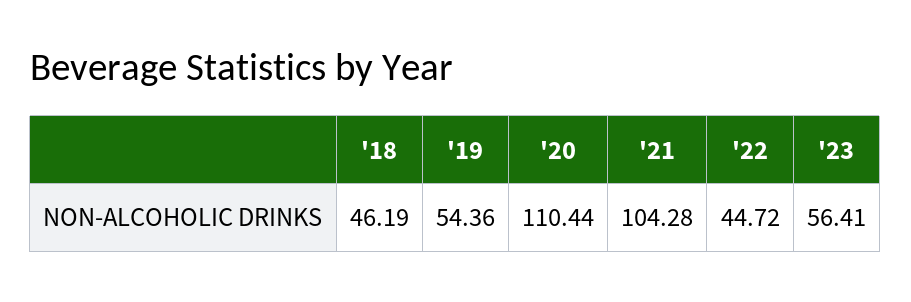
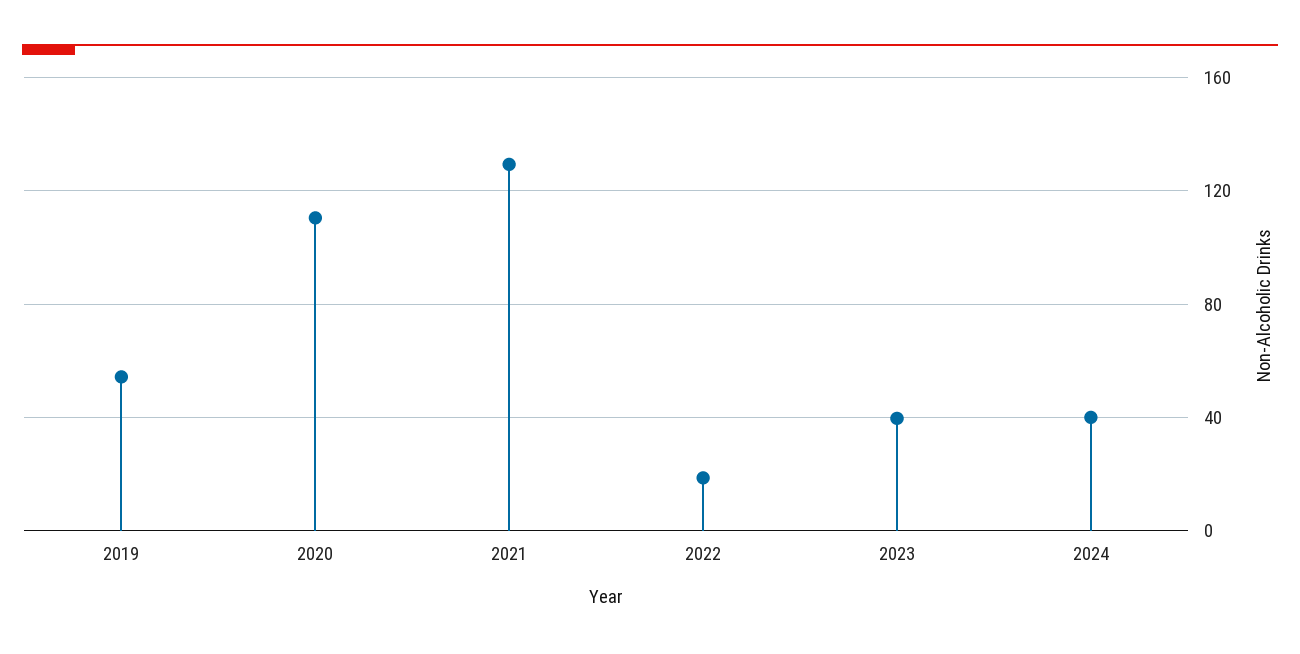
'18: 46.19 -> none
'21: 104.28 -> 130
'22: 44.72 -> 20
'23: 56.41 -> 40
2024: none -> 40

